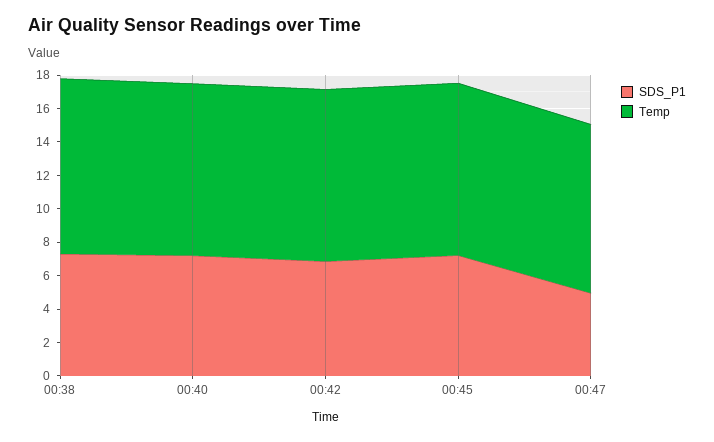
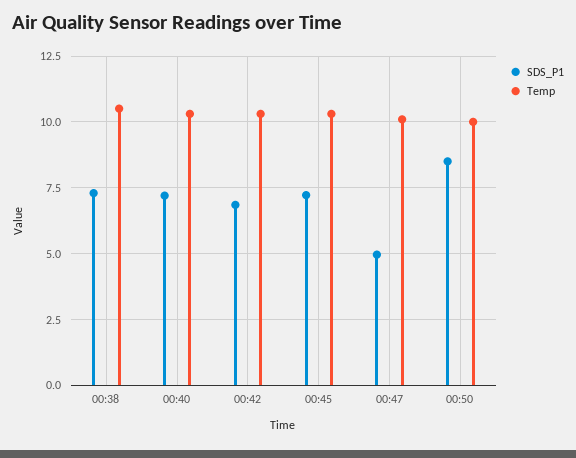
SDS_P1, 00:50: none -> 8.5
Temp, 00:50: none -> 10

